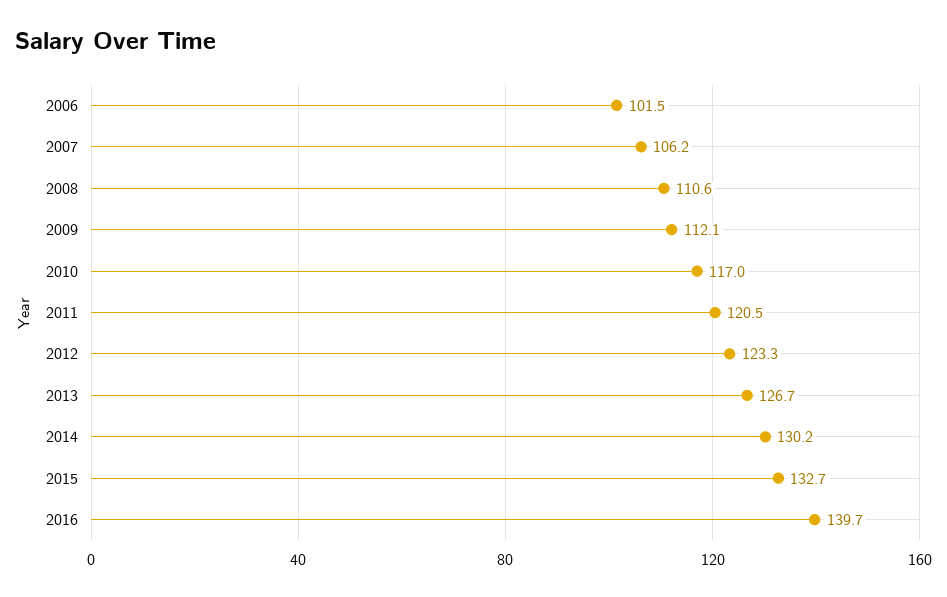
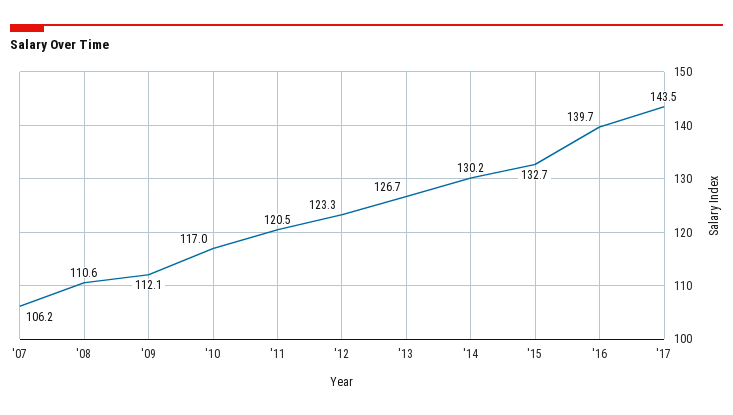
2006: 101.5 -> none
'17: none -> 143.5

